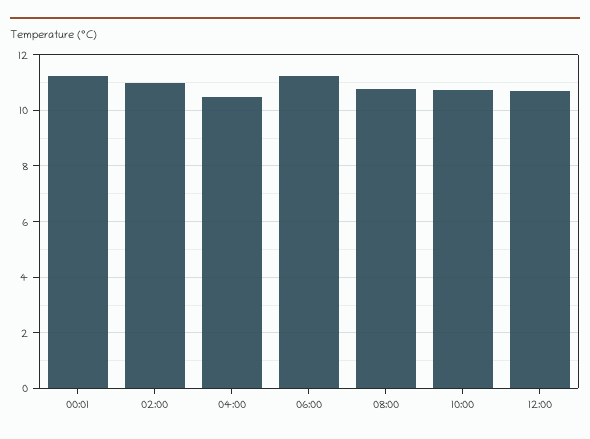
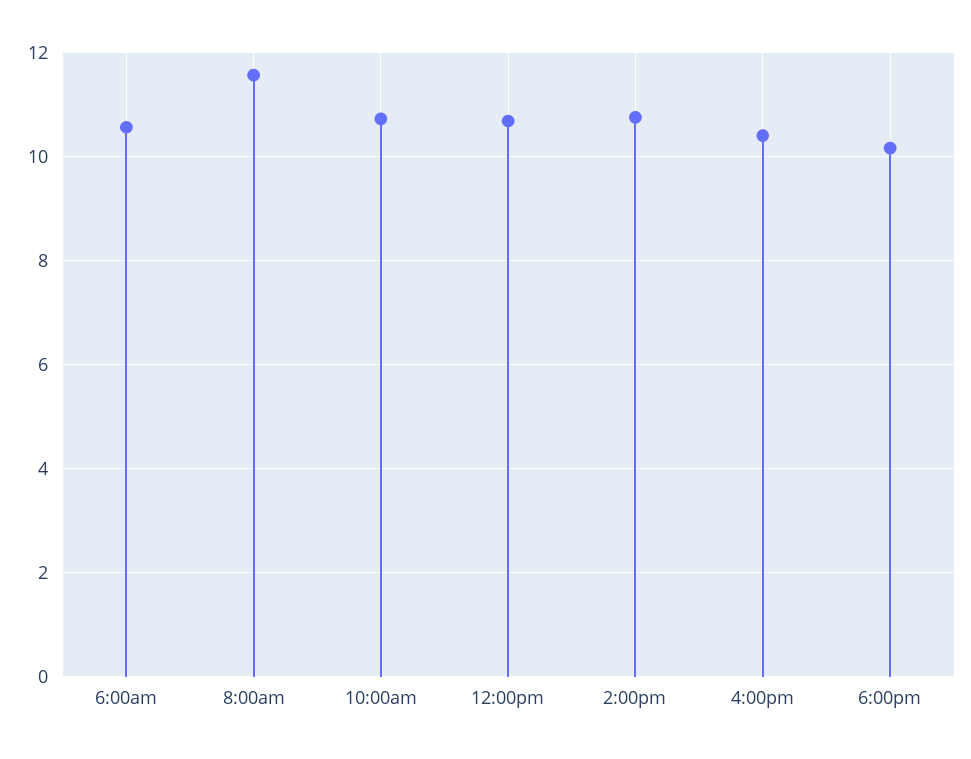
00:01: 11.25 -> none
02:00: 11 -> none
04:00: 10.5 -> none
06:00: 11.25 -> 10.6
08:00: 10.75 -> 11.6
2:00pm: none -> 10.8
4:00pm: none -> 10.4
6:00pm: none -> 10.2

